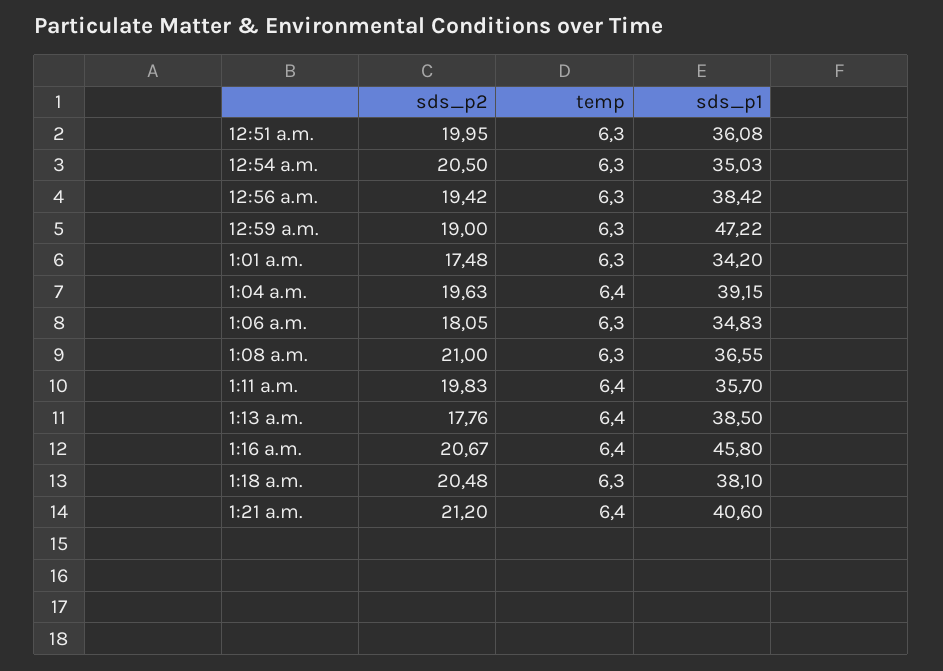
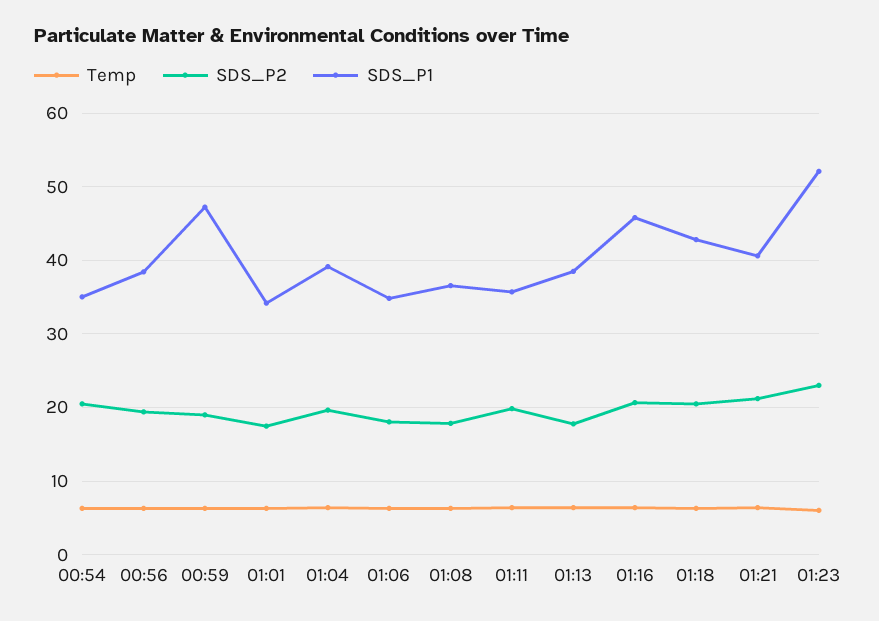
sds_p2, 12:51 a.m.: 19.95 -> none
temp, 12:51 a.m.: 6.3 -> none
sds_p1, 12:51 a.m.: 36.08 -> none
sds_p2, 1:08 a.m.: 21 -> 18
sds_p1, 1:18 a.m.: 38.1 -> 43
temp, 01:23: none -> 6
sds_p2, 01:23: none -> 23
sds_p1, 01:23: none -> 52

